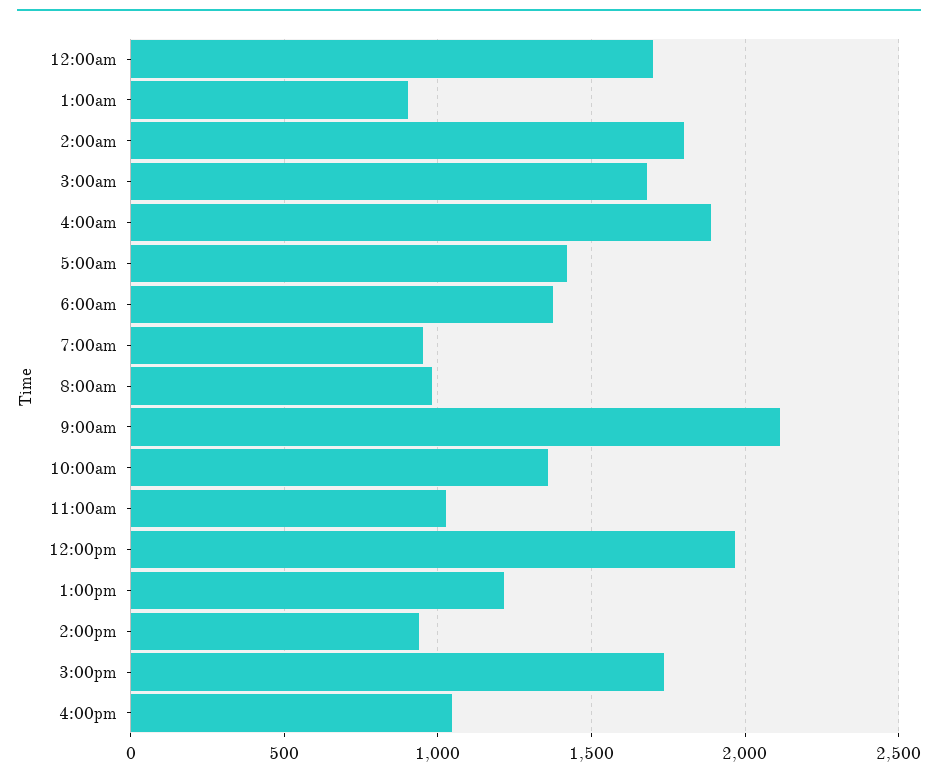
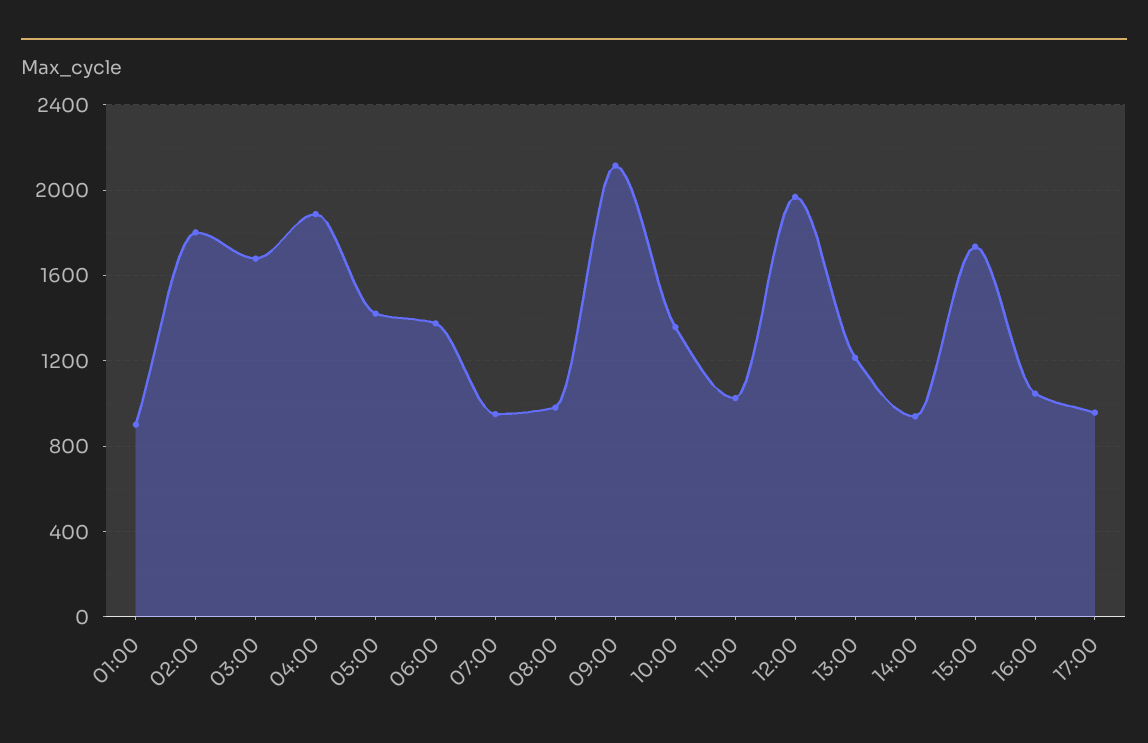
12:00am: 1700 -> none
17:00: none -> 950

